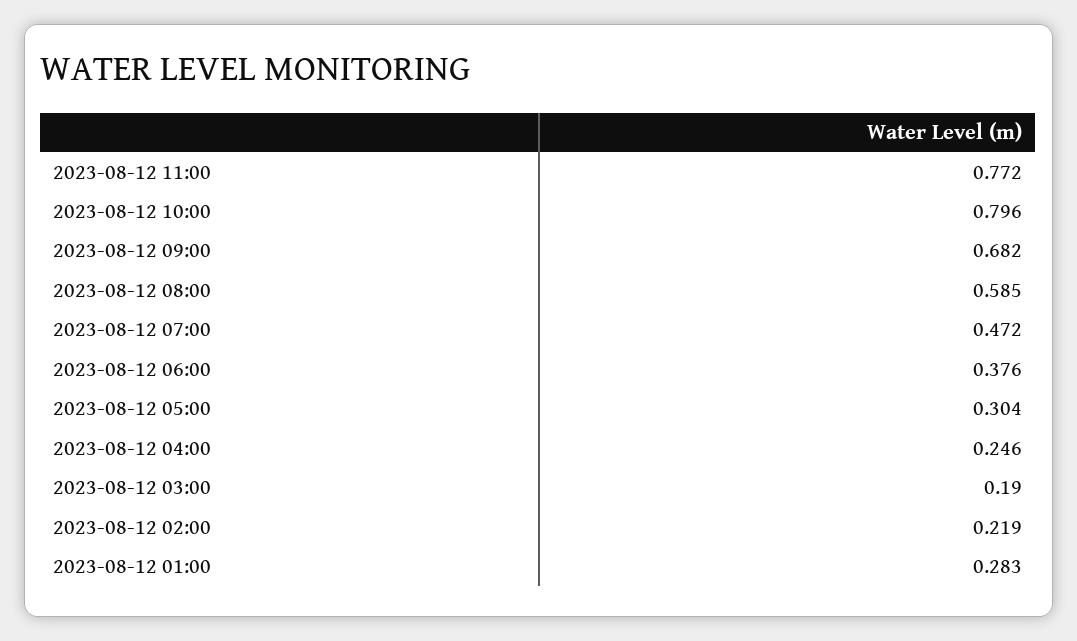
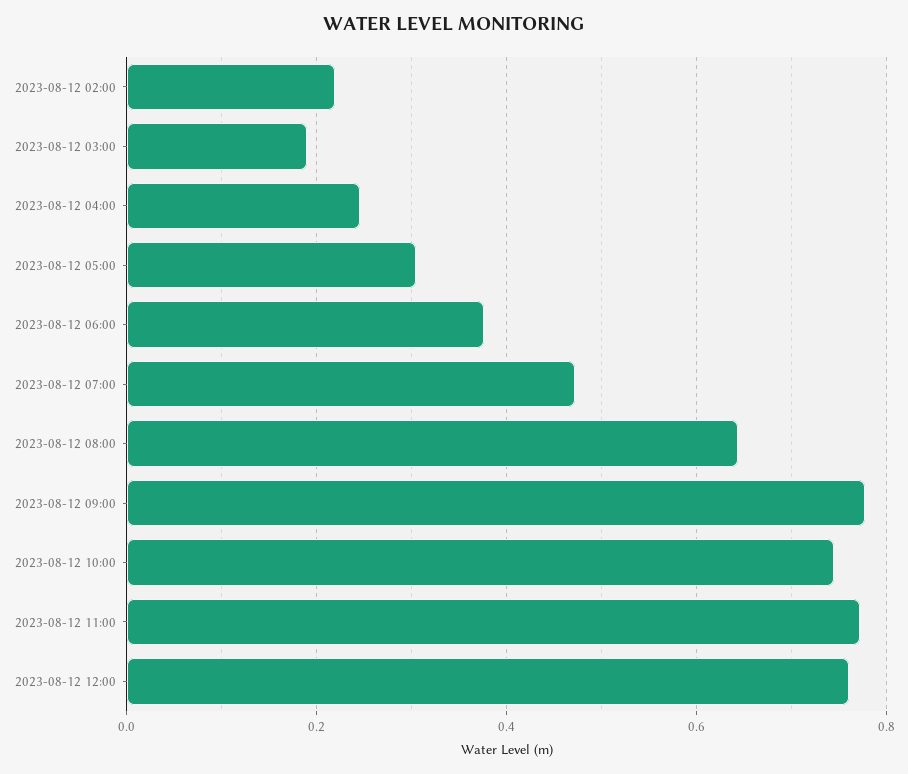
2023-08-12 10:00: 0.796 -> 0.74
2023-08-12 09:00: 0.682 -> 0.78
2023-08-12 08:00: 0.585 -> 0.64
2023-08-12 01:00: 0.283 -> none
2023-08-12 12:00: none -> 0.76

